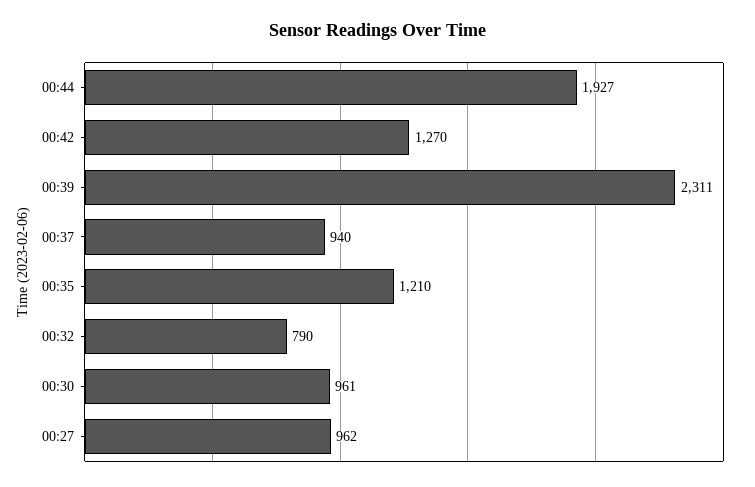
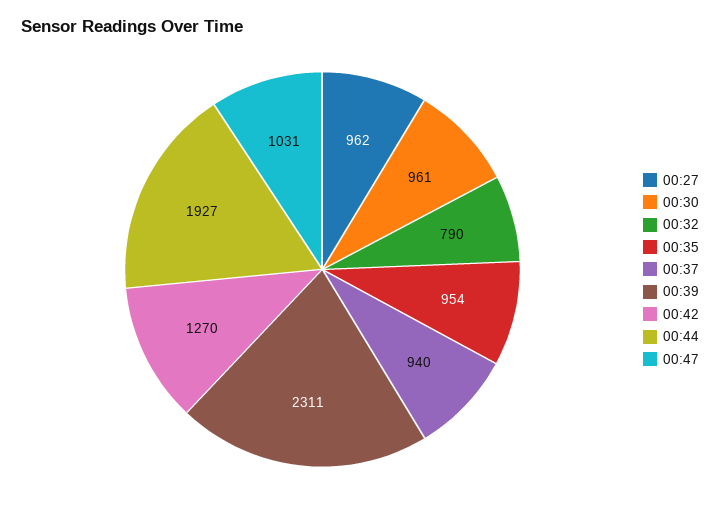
00:35: 1210 -> 954
00:47: none -> 1031

